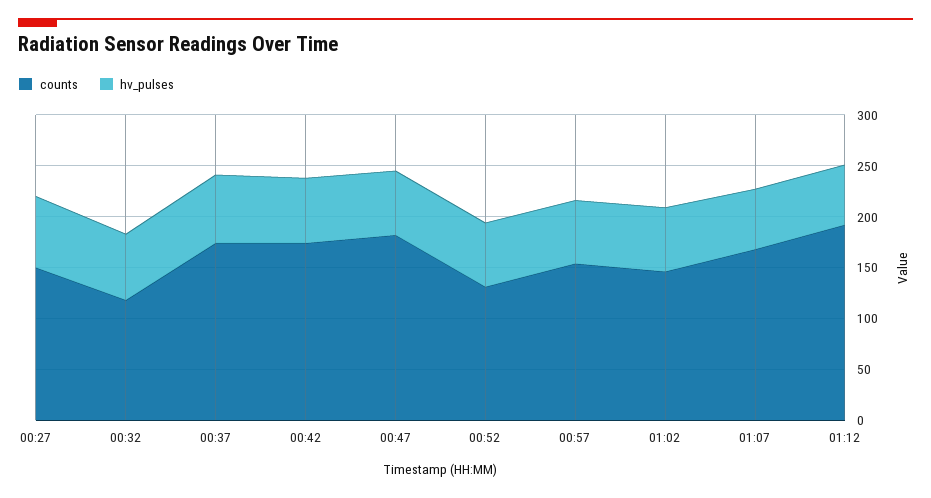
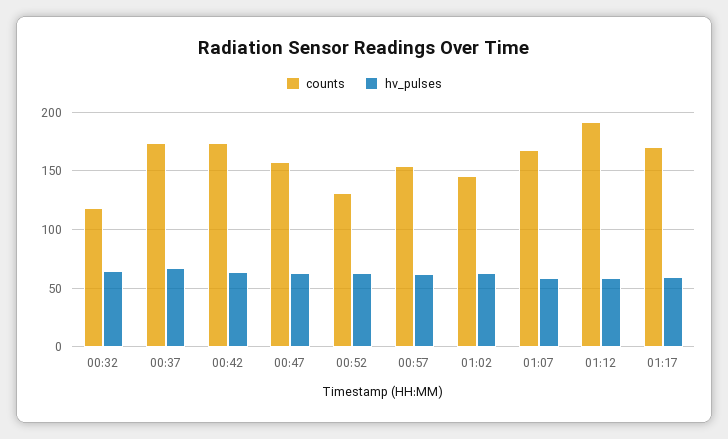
counts, 00:27: 150 -> none
hv_pulses, 00:27: 70 -> none
counts, 00:47: 180 -> 160
counts, 01:17: none -> 170
hv_pulses, 01:17: none -> 60

